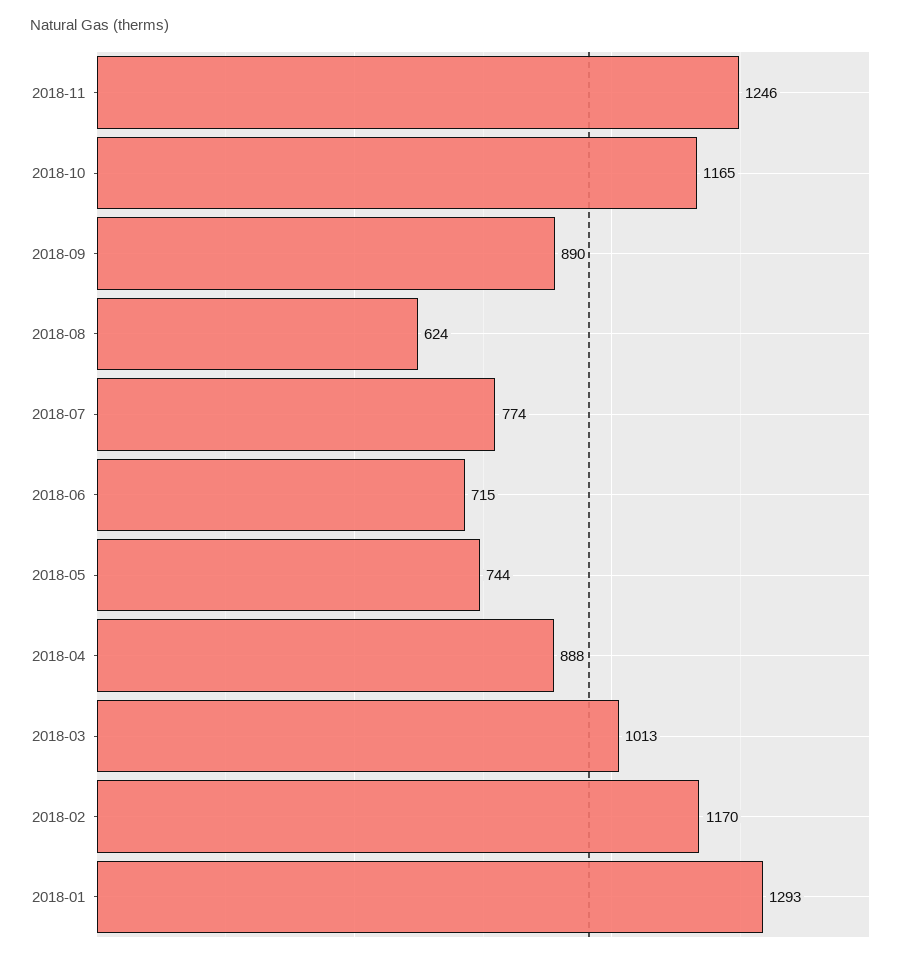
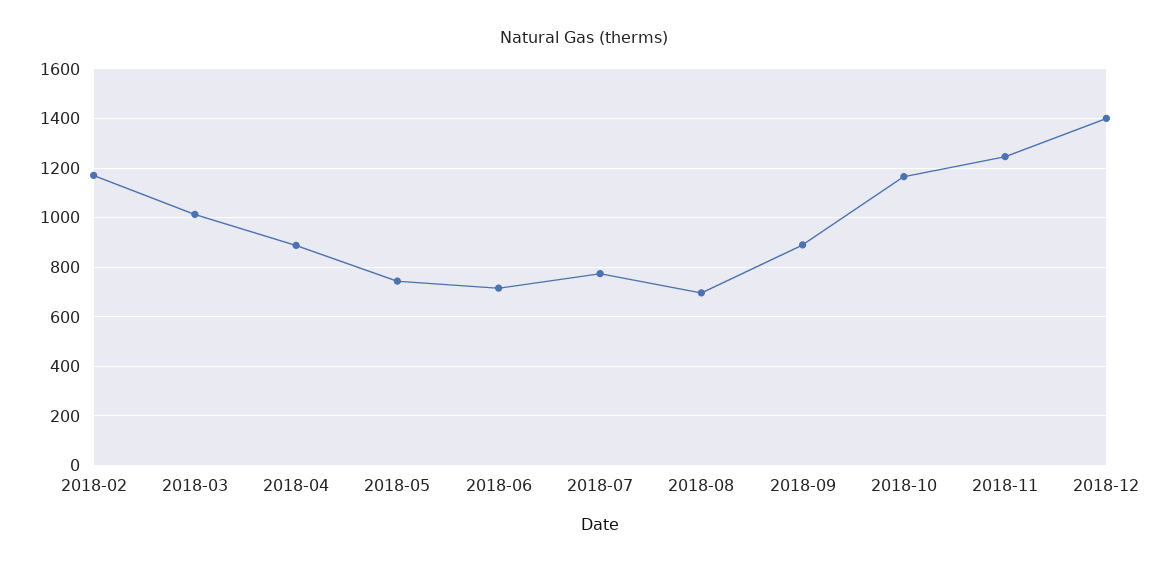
2018-08: 624 -> 700
2018-01: 1293 -> none
2018-12: none -> 1400

